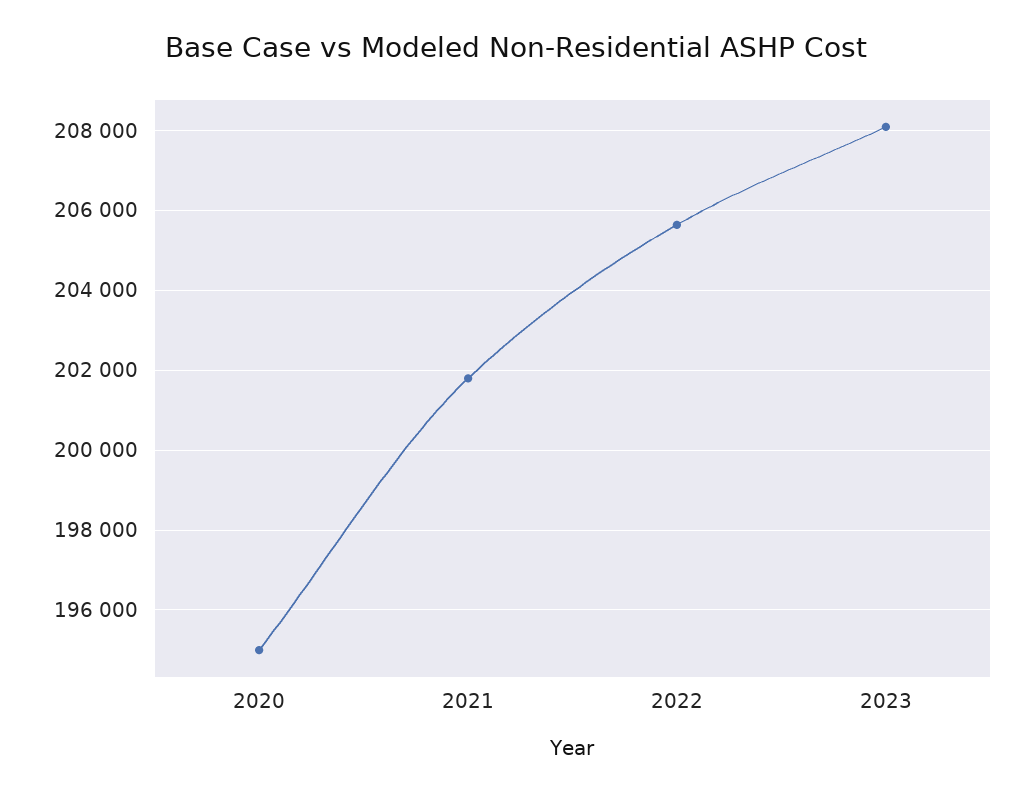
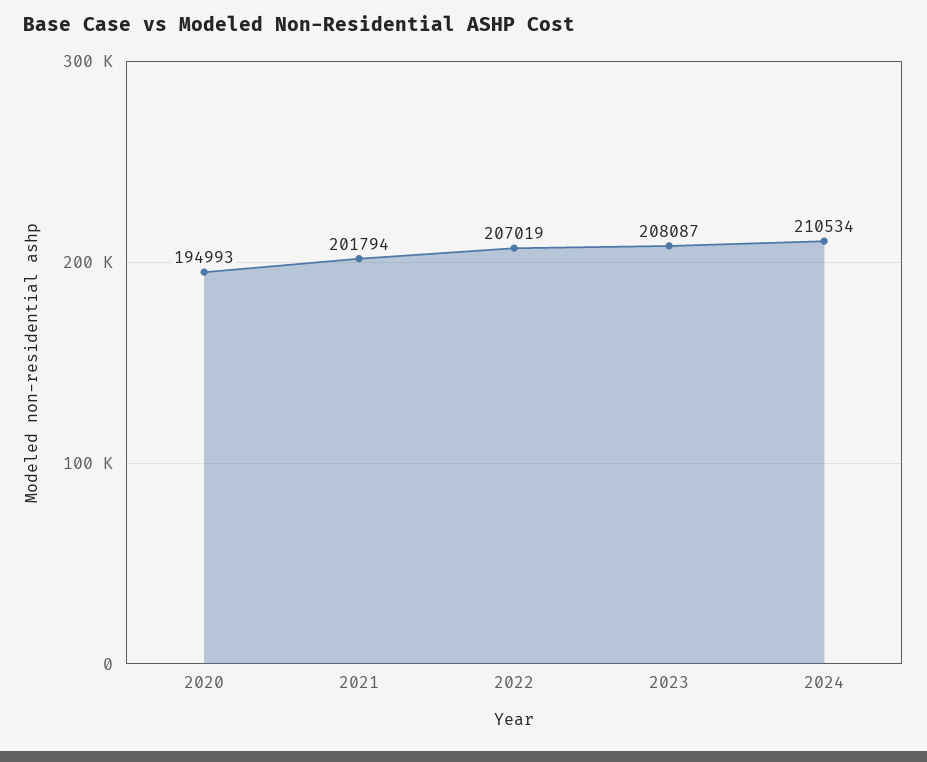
2022: 205600 -> 207019
2024: none -> 210534

